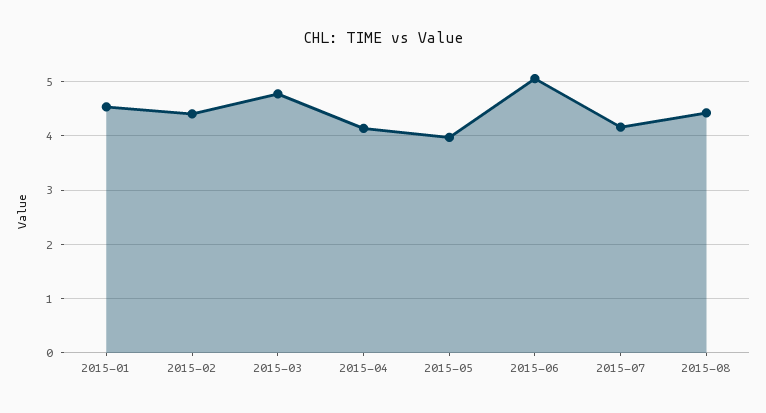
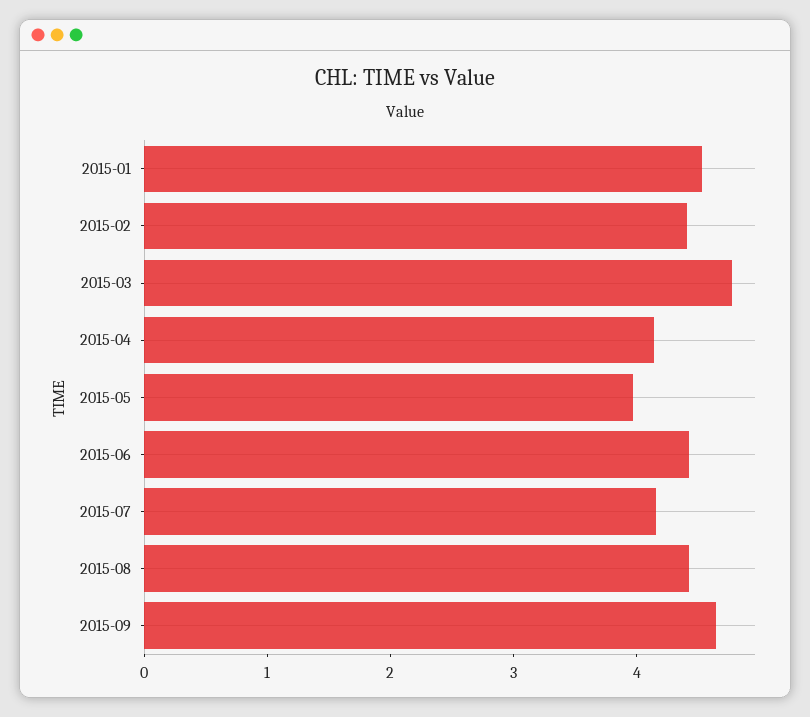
2015-06: 5 -> 4.4
2015-09: none -> 4.6

